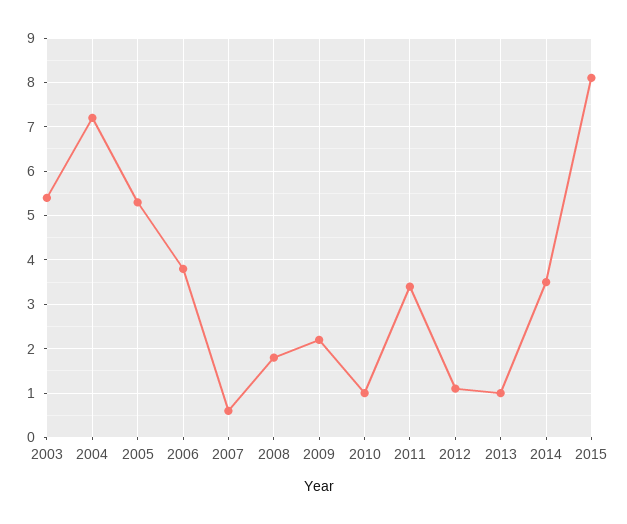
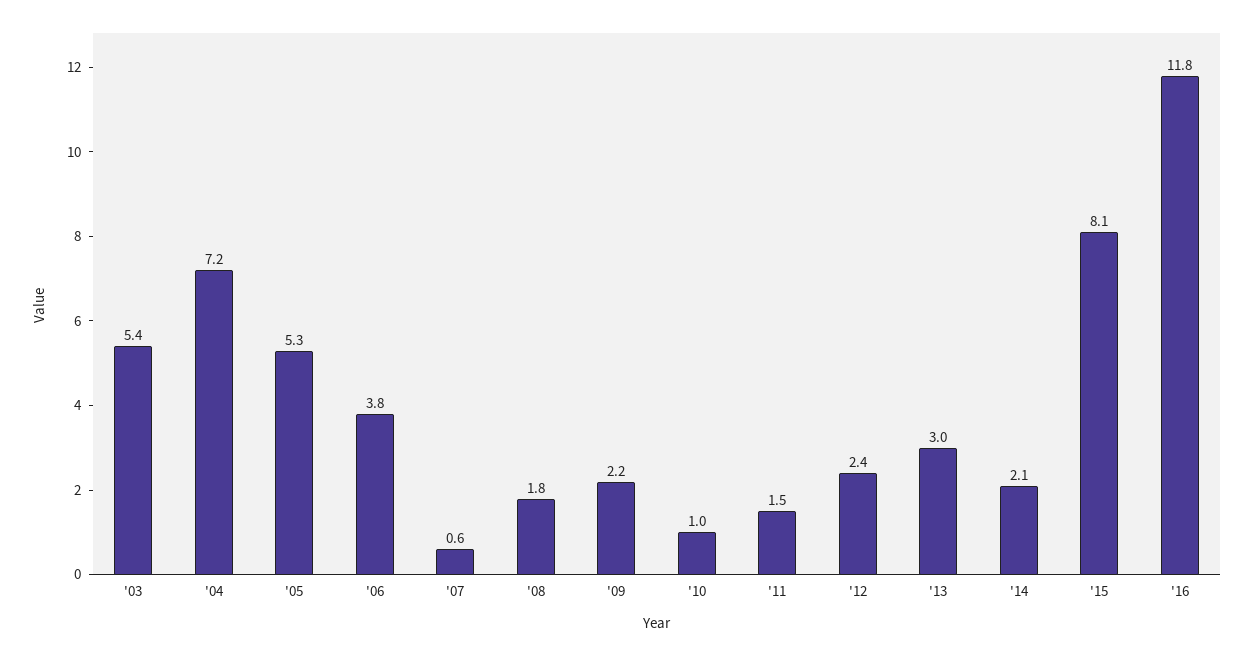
2011: 3.5 -> 1.5
2012: 1 -> 2.4
2013: 1 -> 3
2014: 3.5 -> 2.1
'16: none -> 11.8

